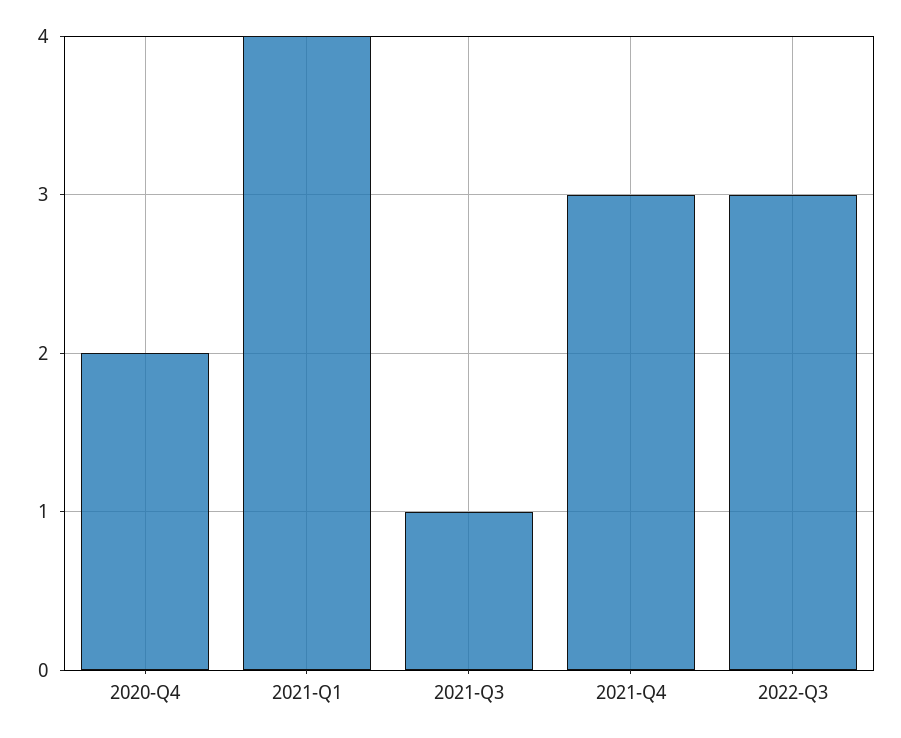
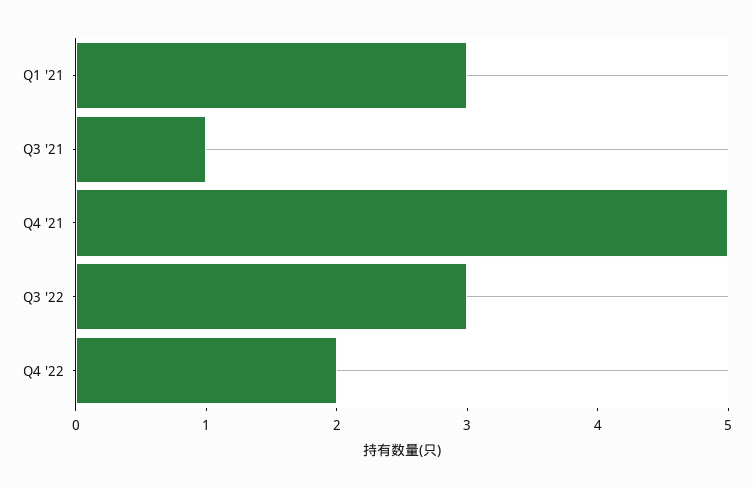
2020-Q4: 2 -> none
2021-Q1: 4 -> 3
2021-Q4: 3 -> 5
Q4 '22: none -> 2

